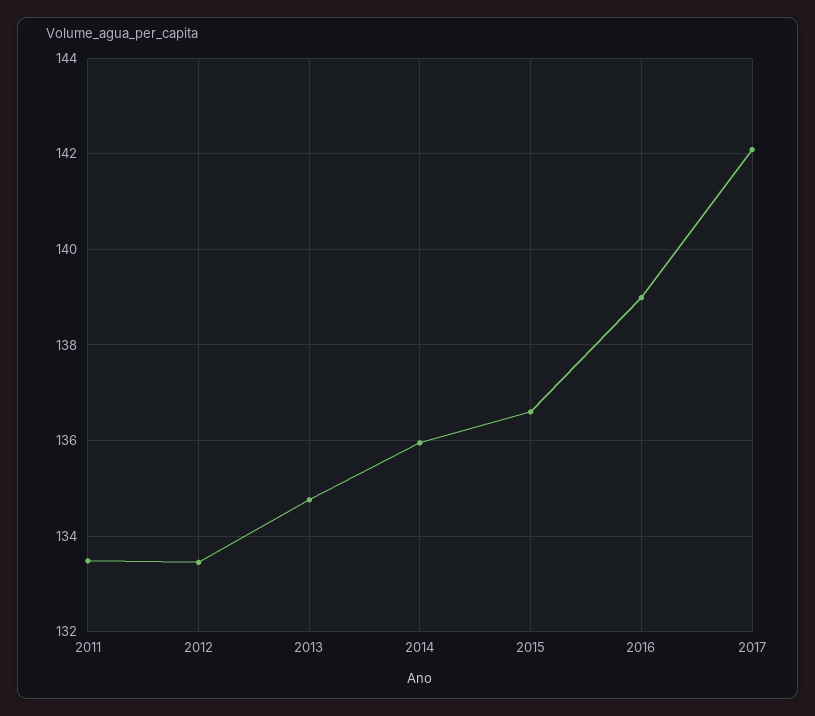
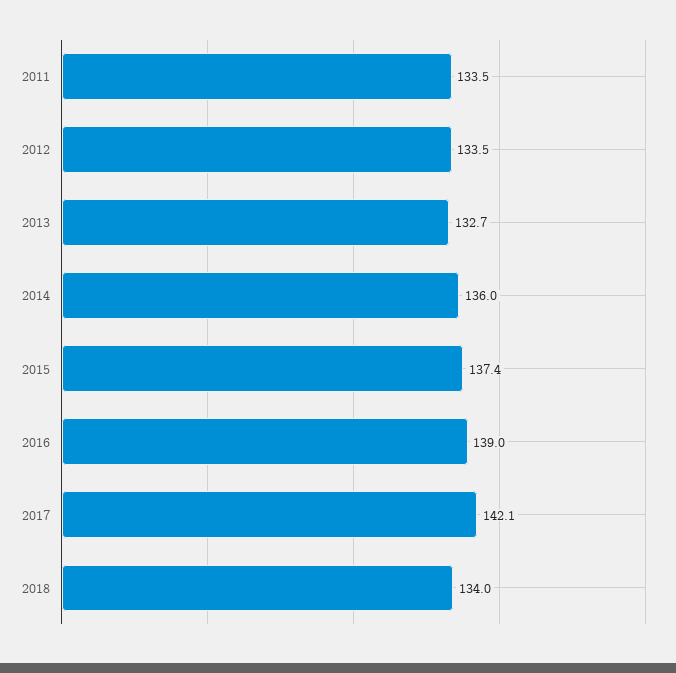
2013: 134.8 -> 132.7
2015: 136.6 -> 137.4
2018: none -> 134

